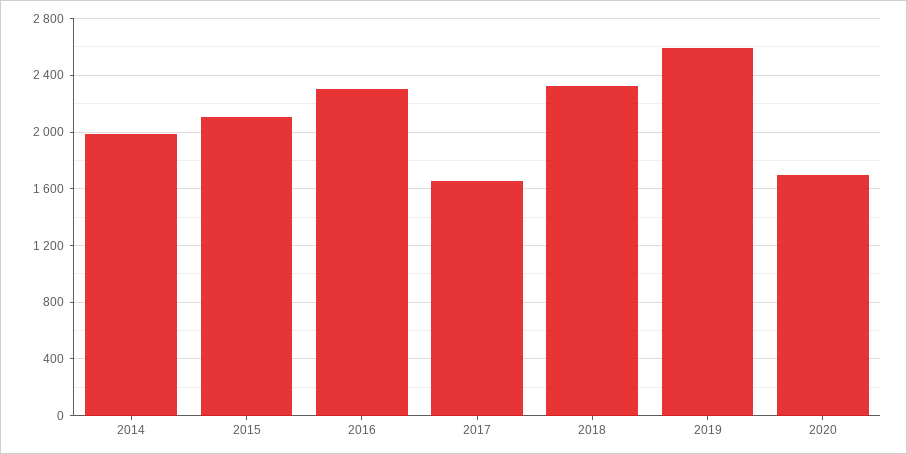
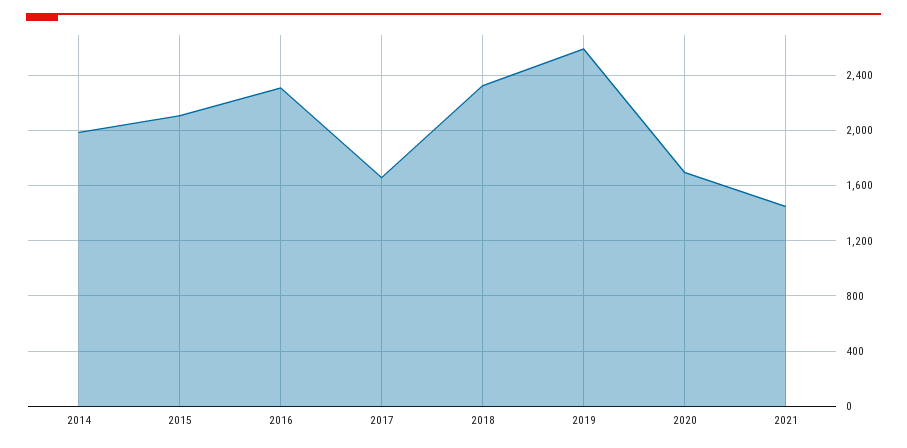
2021: none -> 1450

